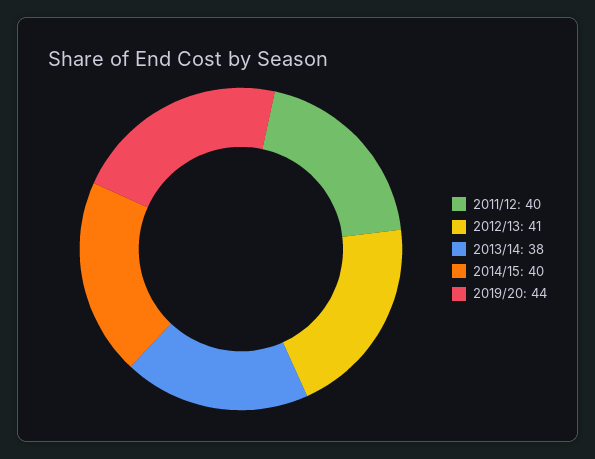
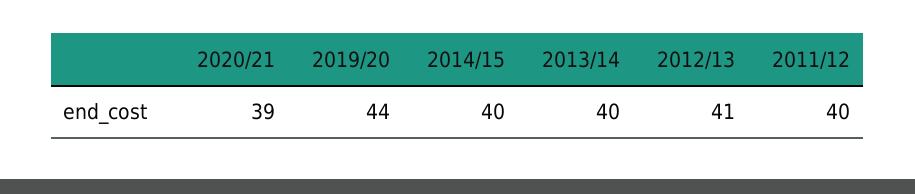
2013/14: 38 -> 40
2020/21: none -> 39

